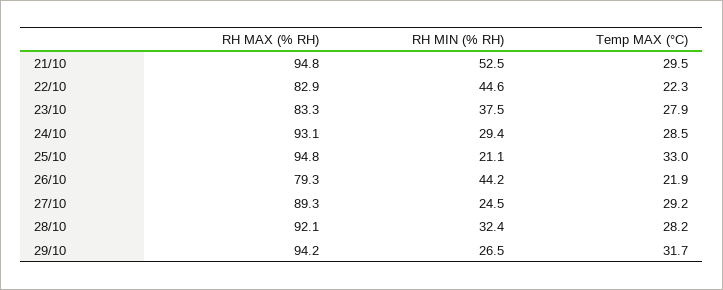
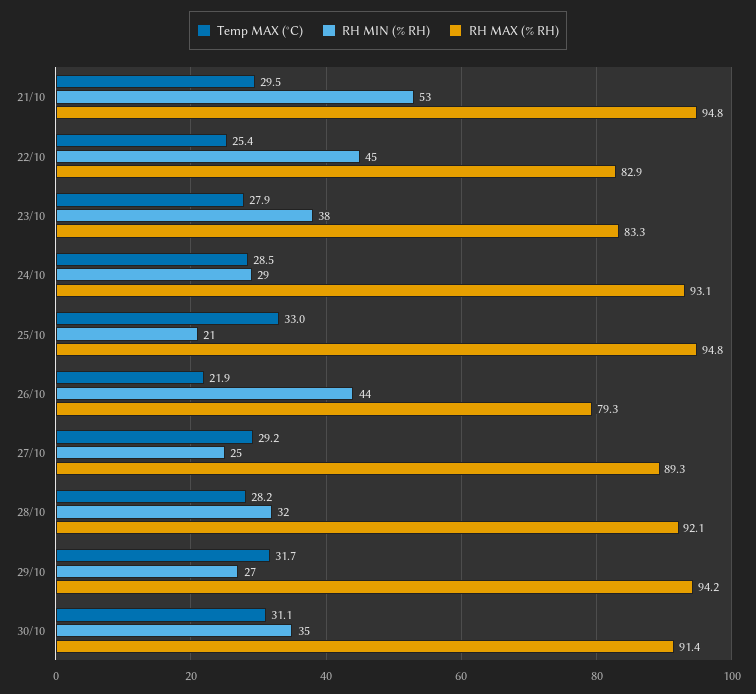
Temp MAX (°C), 22/10: 22.3 -> 25.4
Temp MAX (°C), 30/10: none -> 31.1
RH MIN (% RH), 30/10: none -> 35
RH MAX (% RH), 30/10: none -> 91.4

